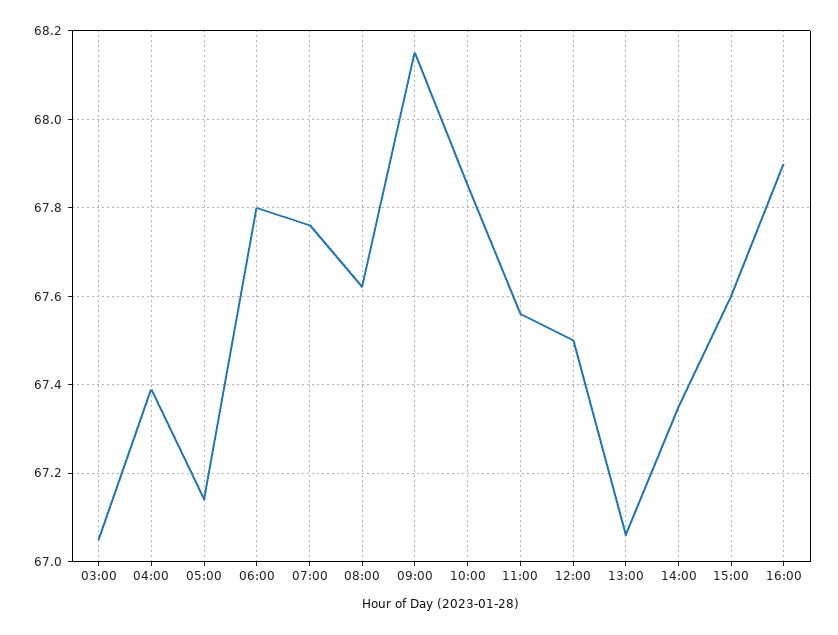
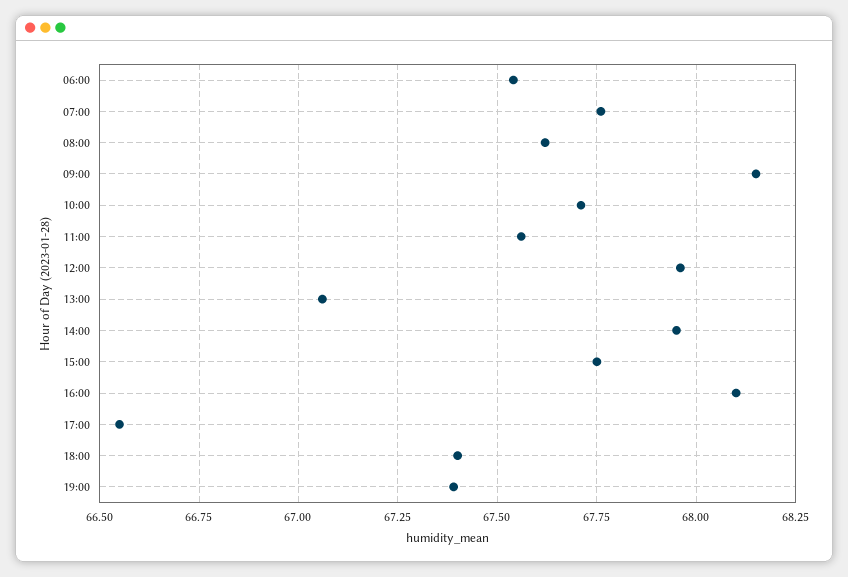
03:00: 67.05 -> none
04:00: 67.4 -> none
05:00: 67.15 -> none
06:00: 67.8 -> 67.55
10:00: 67.85 -> 67.7
12:00: 67.5 -> 67.95
14:00: 67.35 -> 67.95
15:00: 67.6 -> 67.75
16:00: 67.9 -> 68.1
17:00: none -> 66.55
18:00: none -> 67.4
19:00: none -> 67.4

